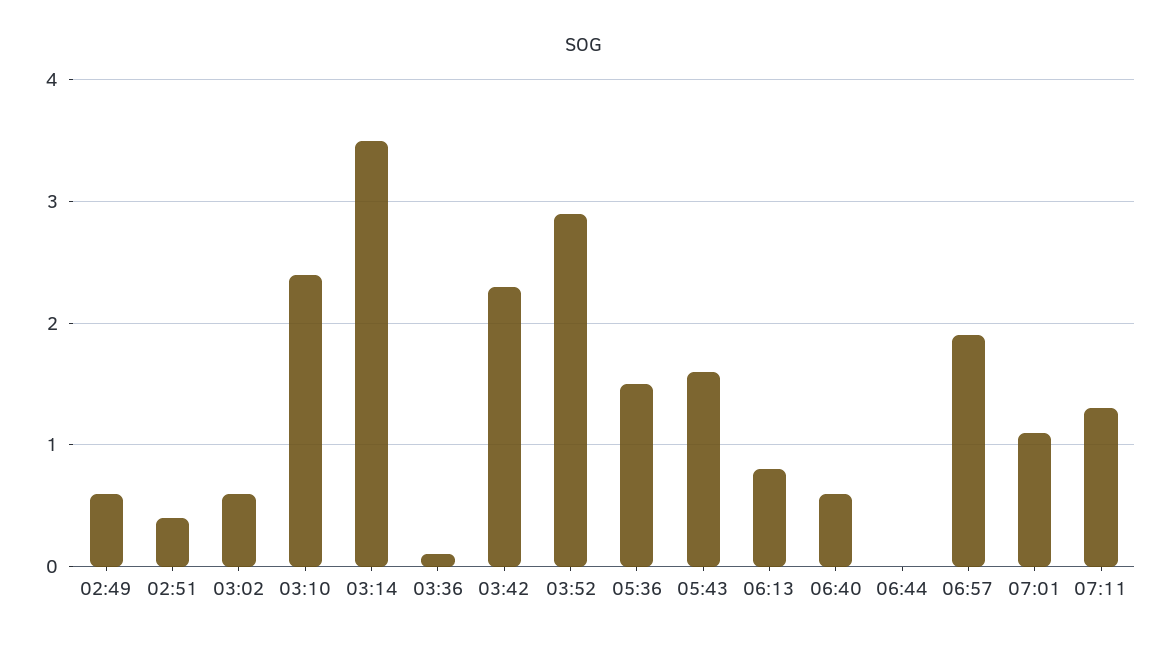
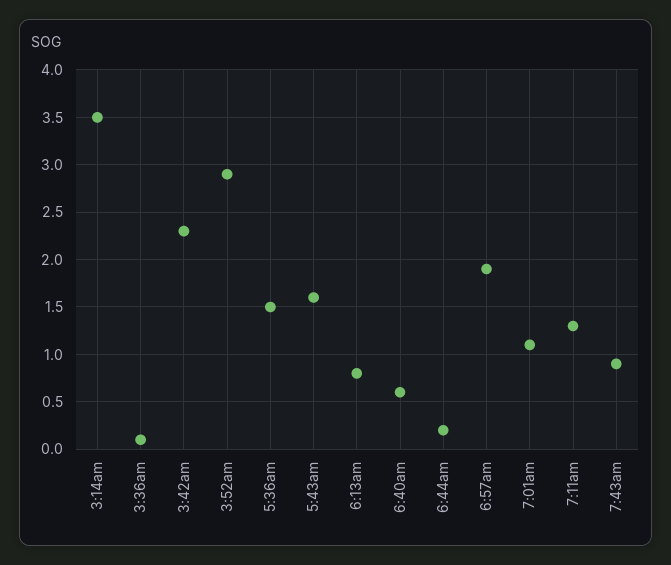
02:49: 0.6 -> none
02:51: 0.4 -> none
03:02: 0.6 -> none
03:10: 2.4 -> none
06:44: 0 -> 0.2
7:43am: none -> 0.9

